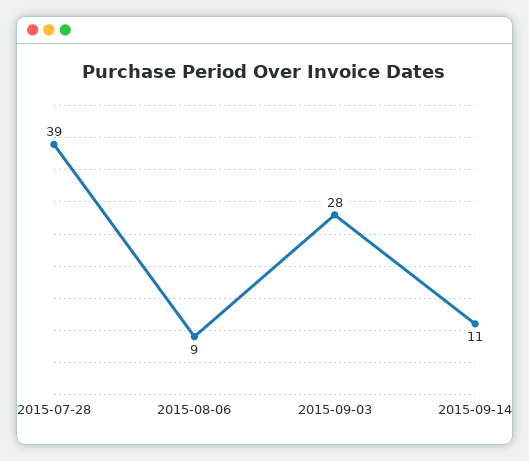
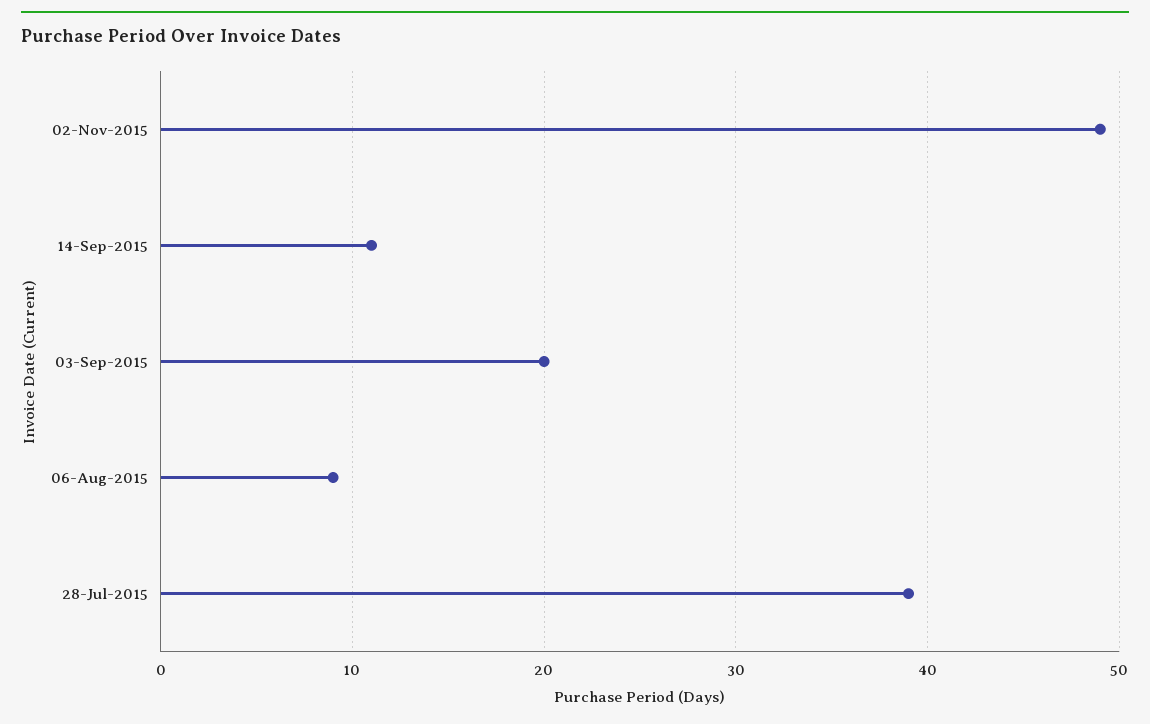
2015-09-03: 28 -> 20
02-Nov-2015: none -> 49

